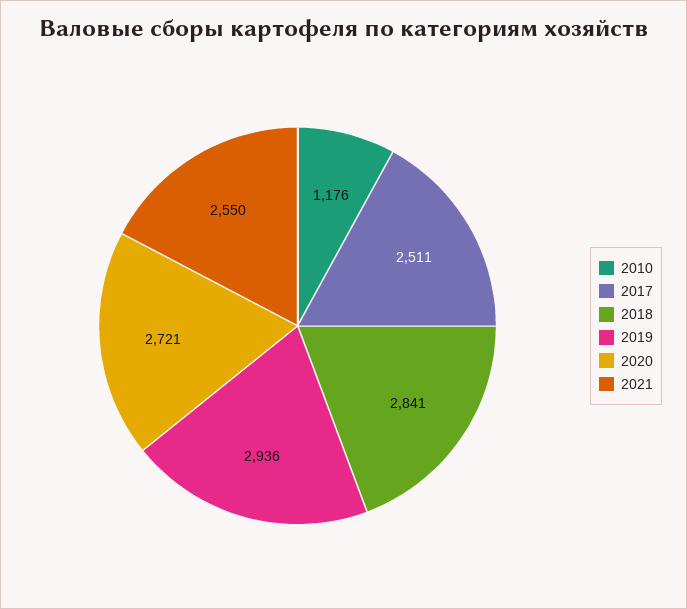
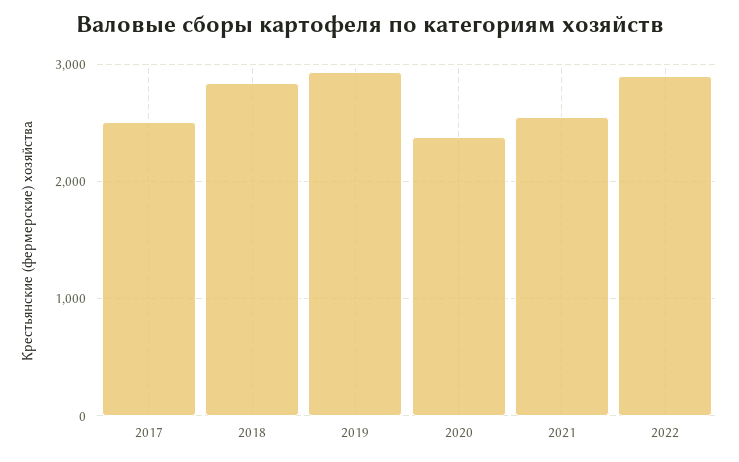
2010: 1176 -> none
2020: 2721 -> 2400
2022: none -> 2900

